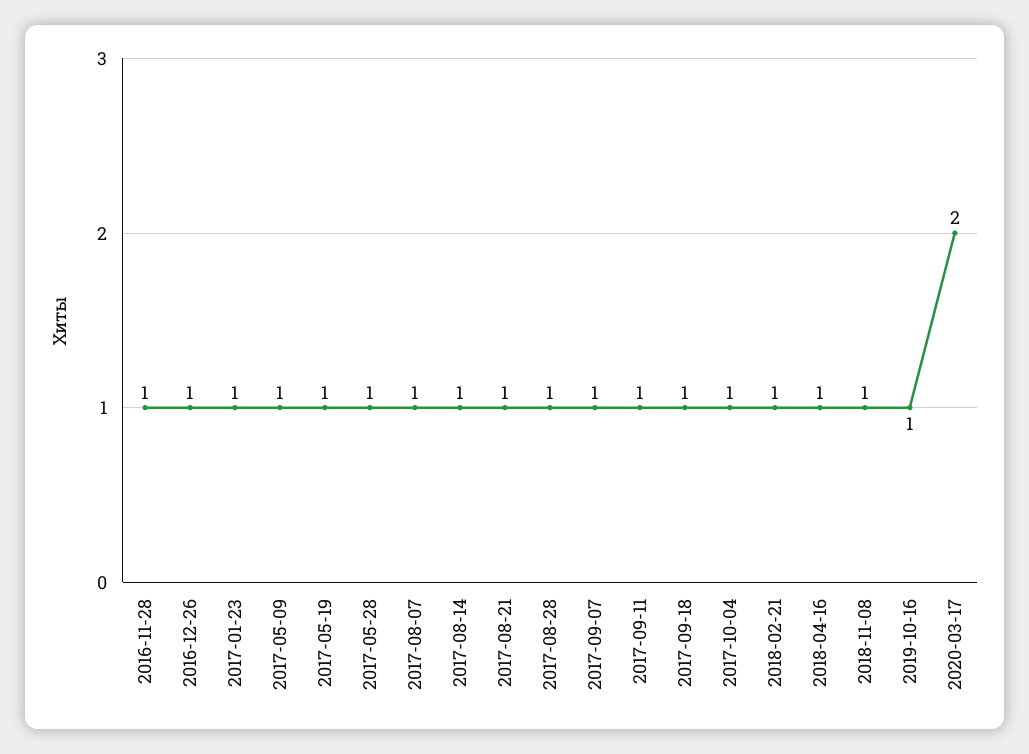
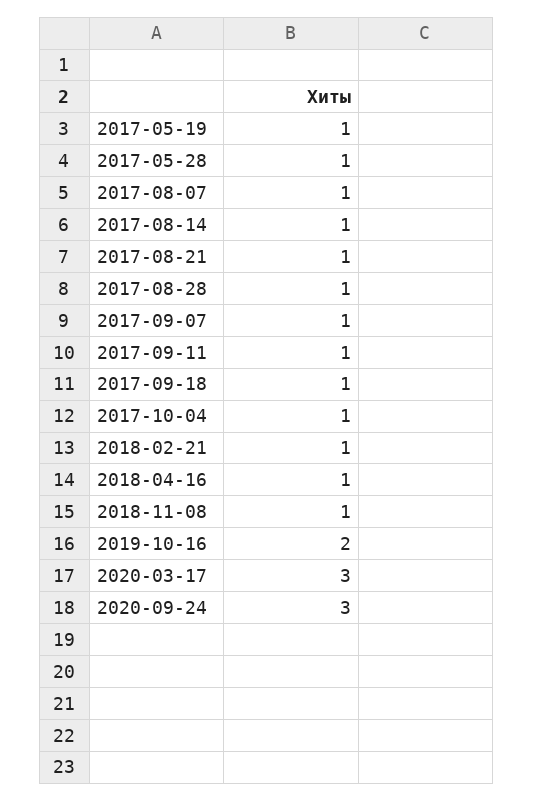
2016-11-28: 1 -> none
2016-12-26: 1 -> none
2017-01-23: 1 -> none
2017-05-09: 1 -> none
2019-10-16: 1 -> 2
2020-03-17: 2 -> 3
2020-09-24: none -> 3

